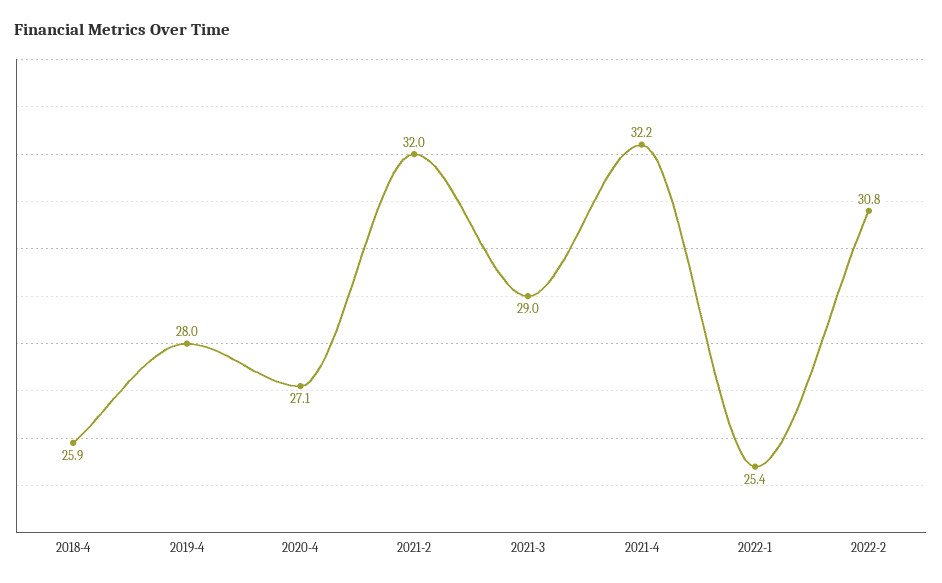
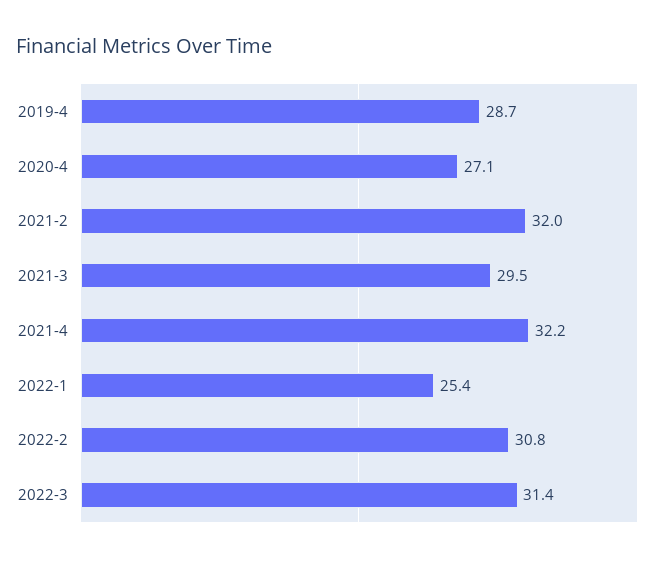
2018-4: 25.9 -> none
2019-4: 28 -> 28.7
2021-3: 29 -> 29.5
2022-3: none -> 31.4

